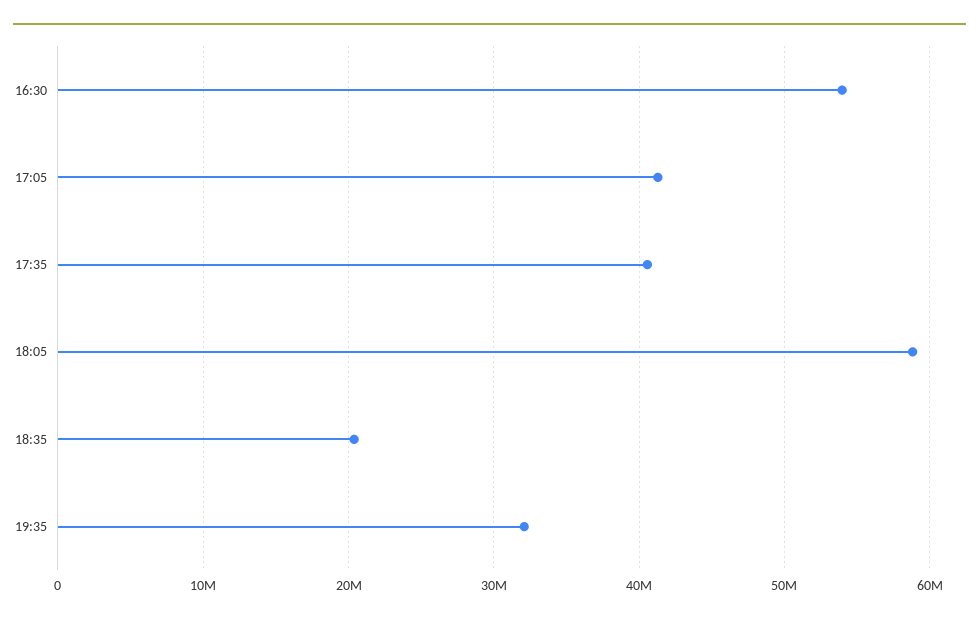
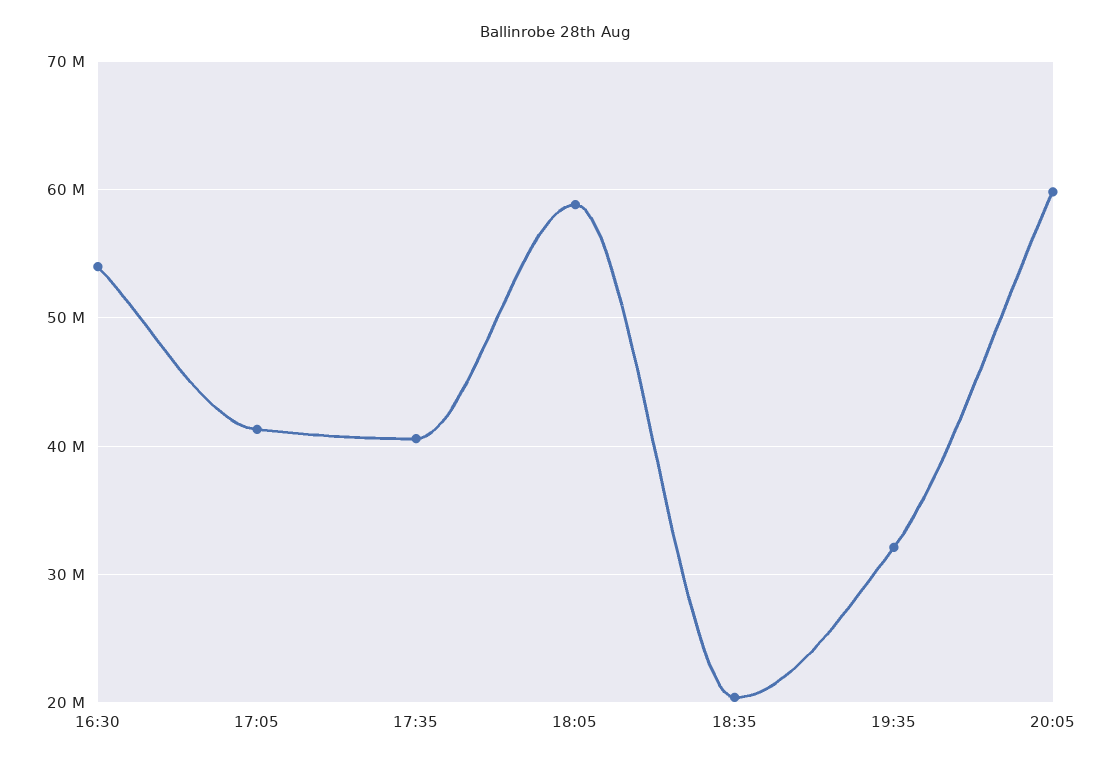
20:05: none -> 60000000

